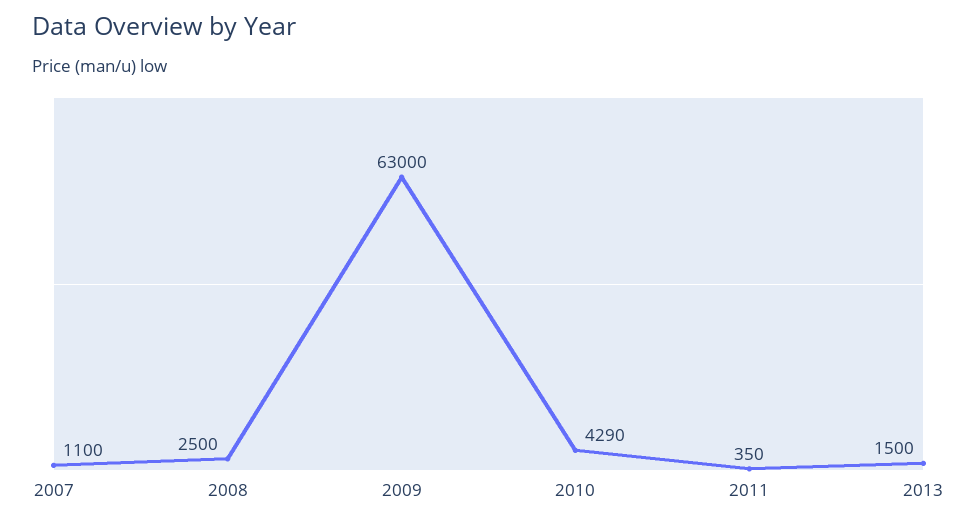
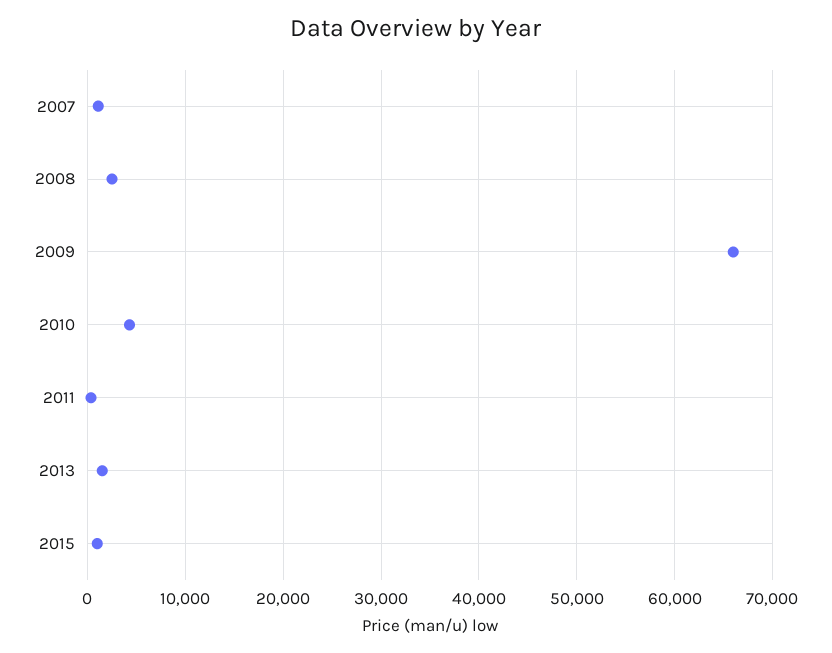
2009: 63000 -> 66000
2015: none -> 1000

